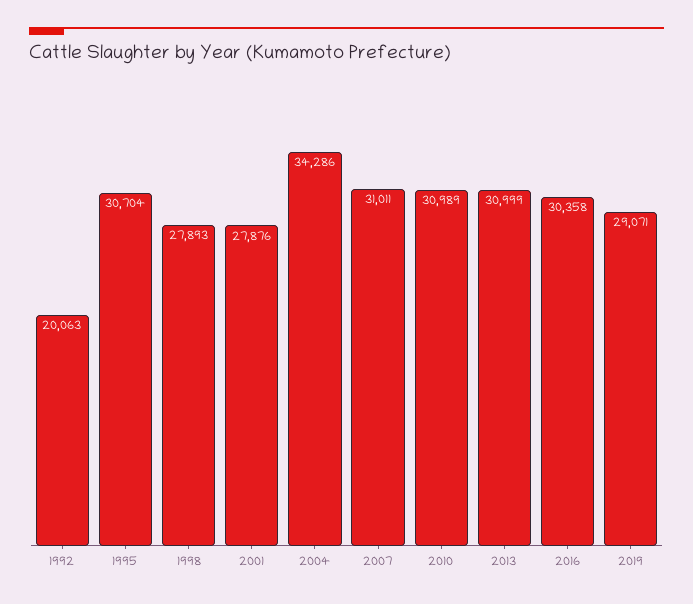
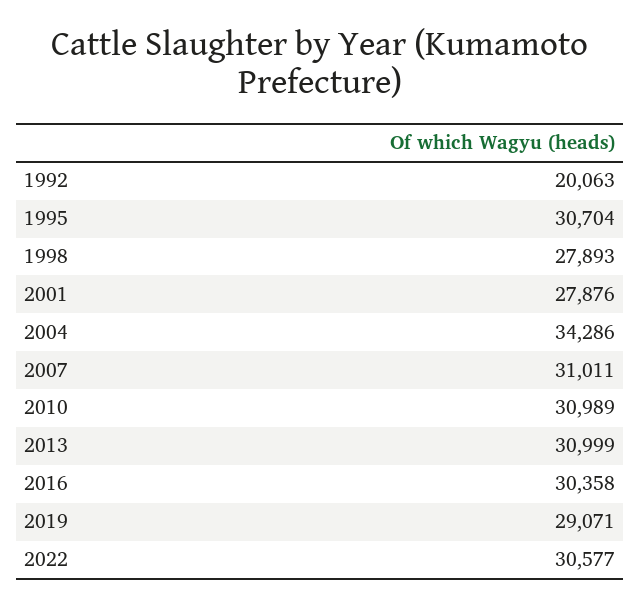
2022: none -> 30577

